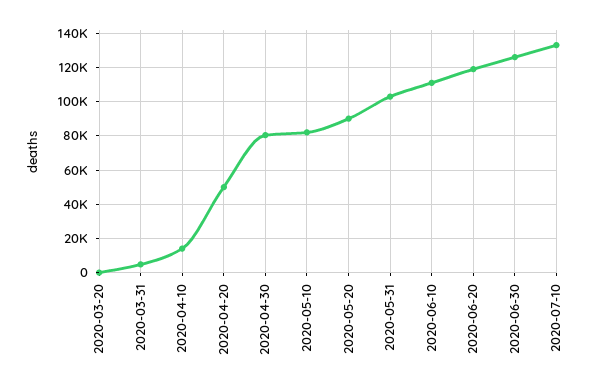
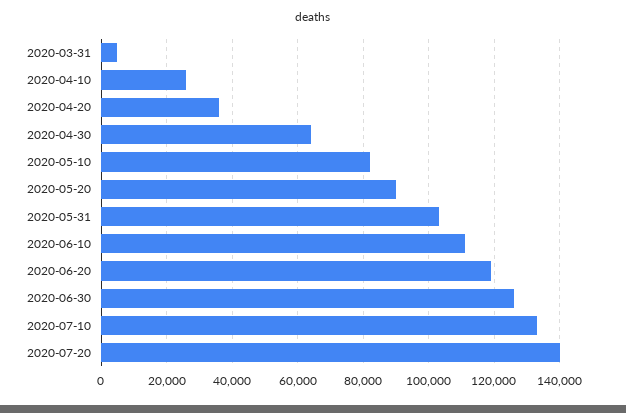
2020-03-20: 0 -> none
2020-04-10: 15000 -> 26000
2020-04-20: 50000 -> 36000
2020-04-30: 80000 -> 64000
2020-07-20: none -> 140000

